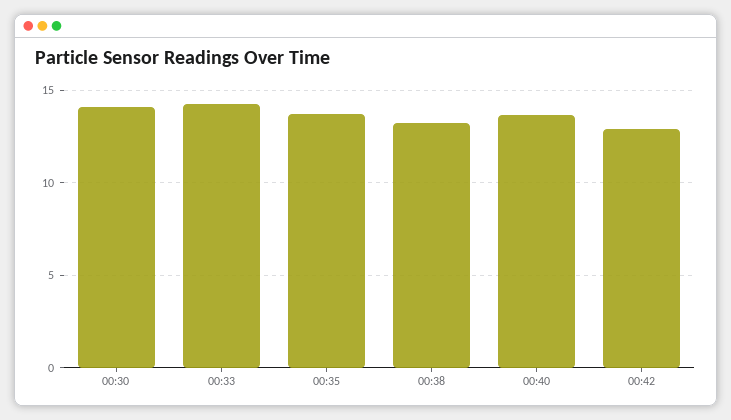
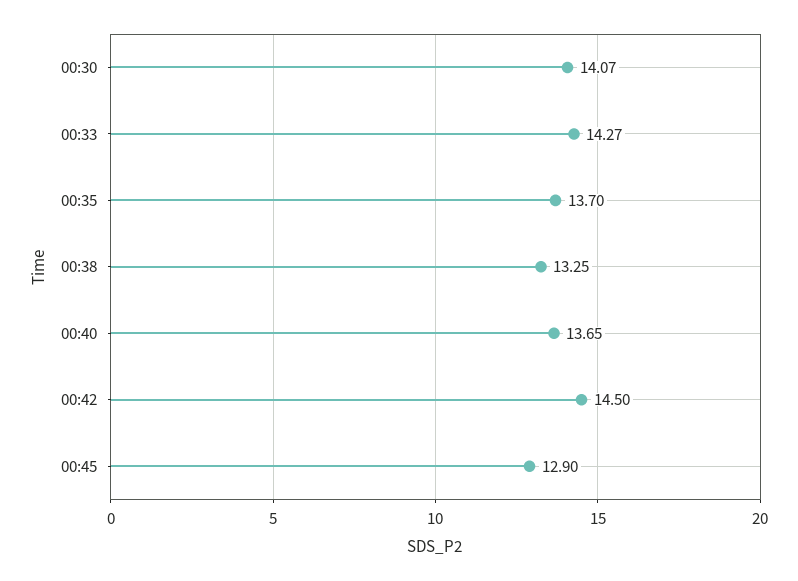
00:42: 13 -> 14.5
00:45: none -> 12.9

